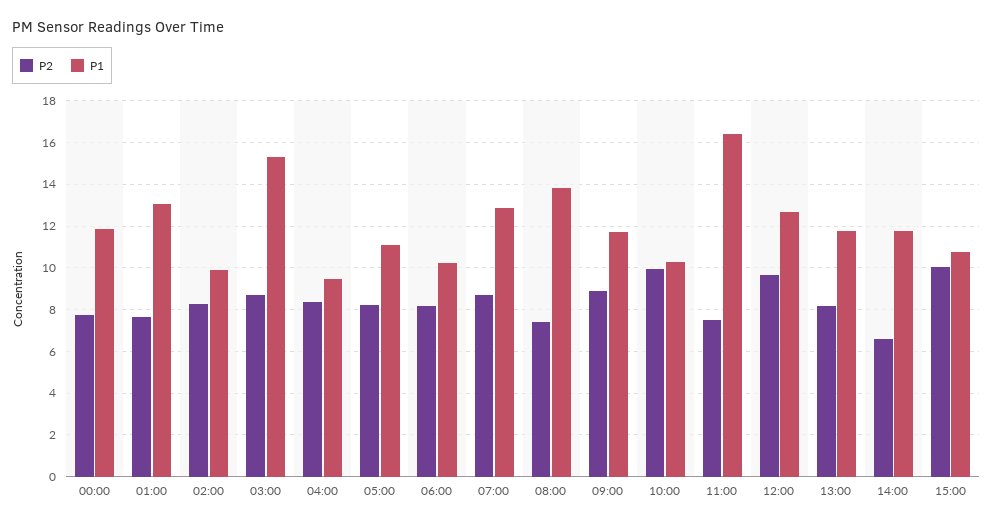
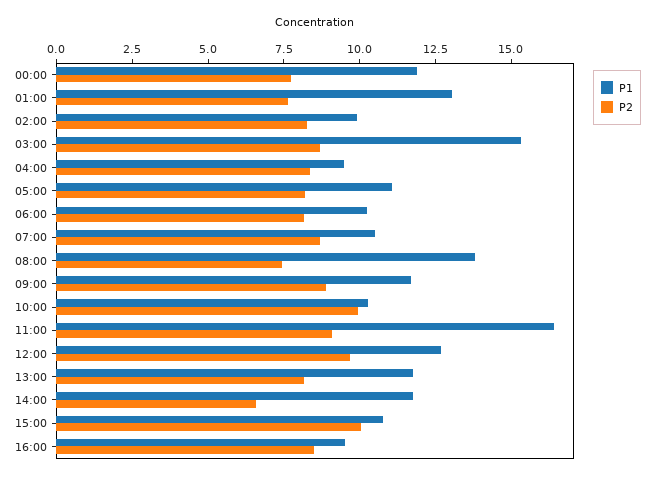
P1, 07:00: 13 -> 10.5
P2, 11:00: 7.5 -> 9
P1, 16:00: none -> 9.5
P2, 16:00: none -> 8.5

